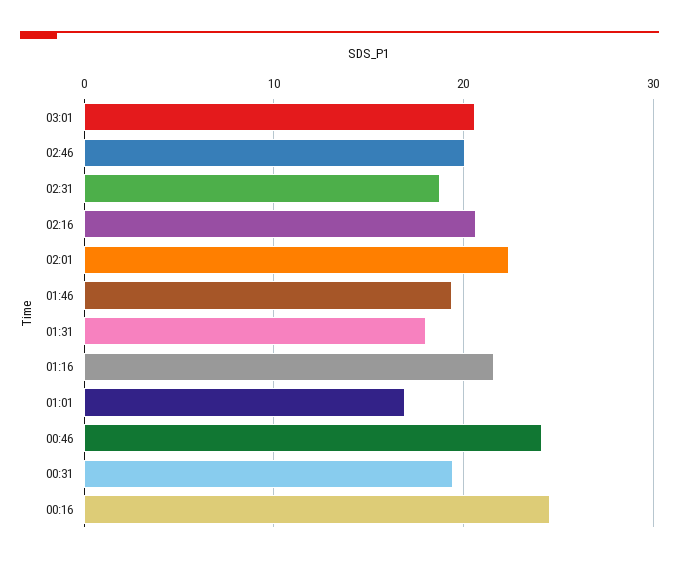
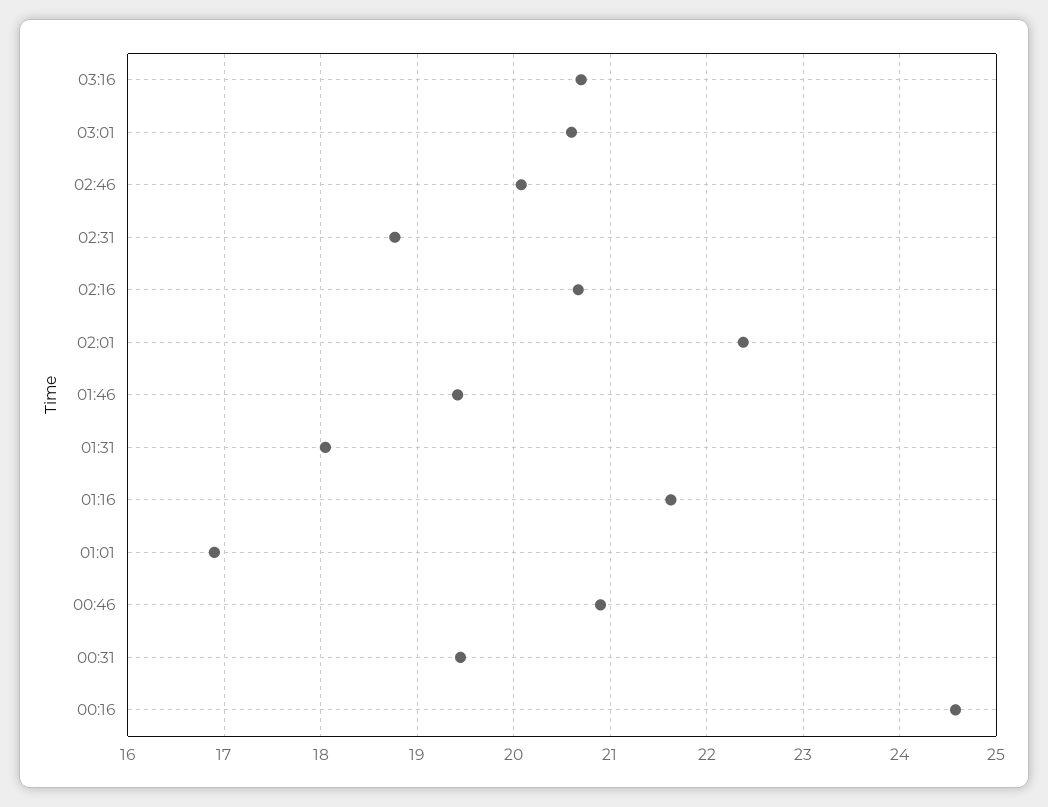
00:46: 24 -> 20.9
03:16: none -> 20.7

